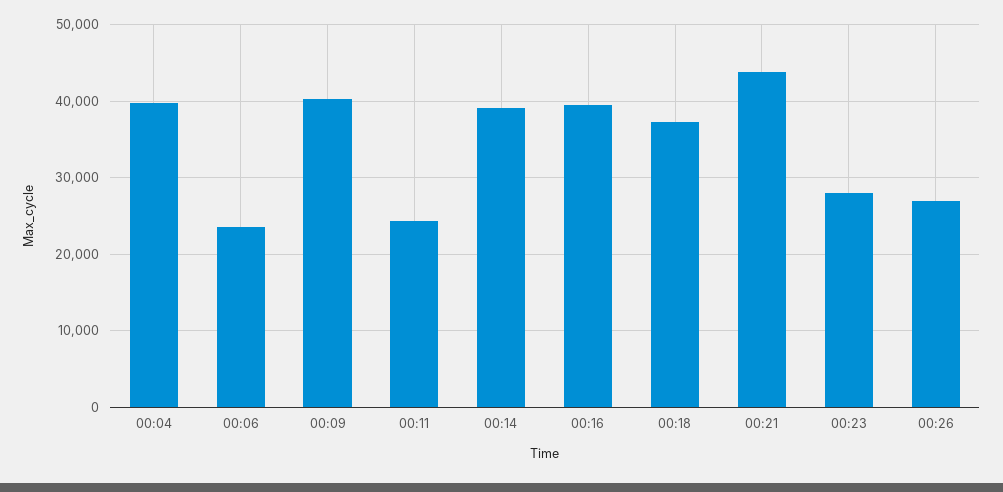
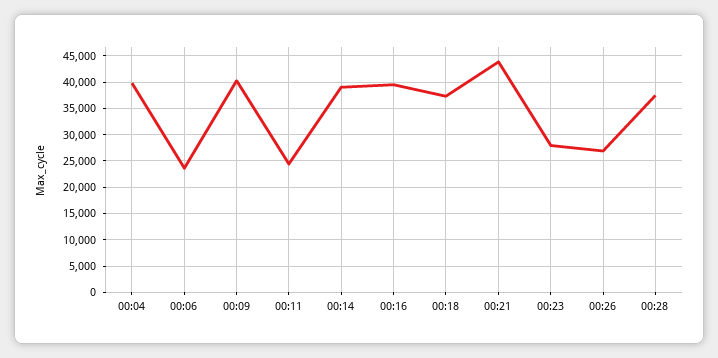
00:28: none -> 37500

